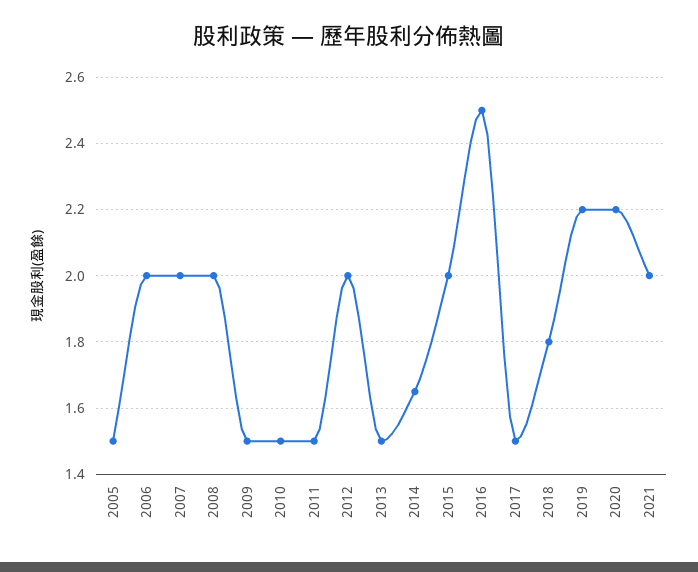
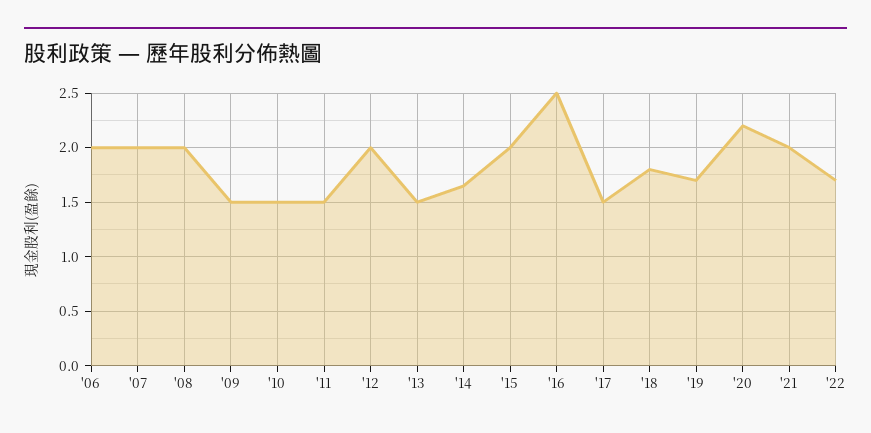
2005: 1.5 -> none
2019: 2.2 -> 1.7
'22: none -> 1.7

